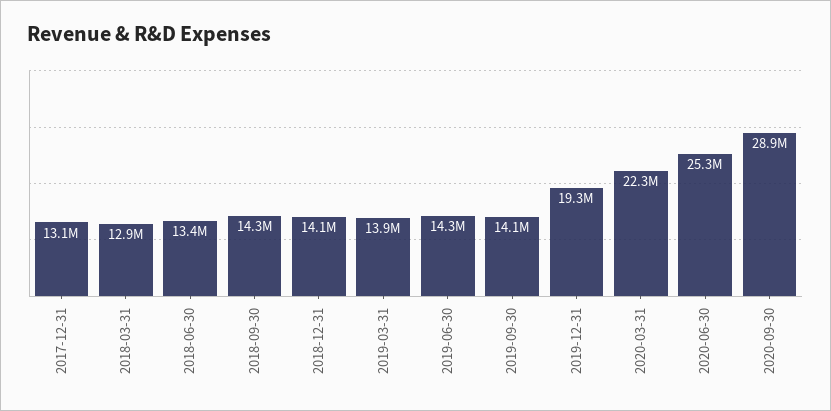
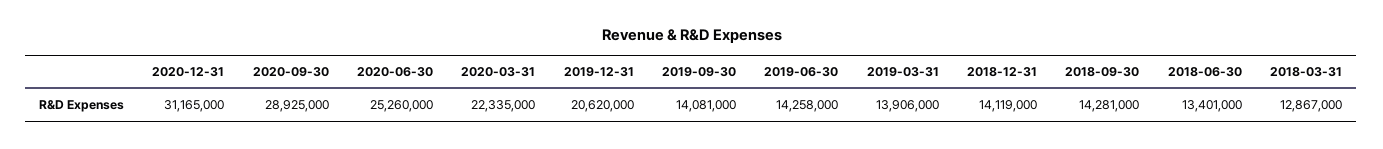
2017-12-31: 13100000 -> none
2019-12-31: 19300000 -> 20620000
2020-12-31: none -> 31165000

